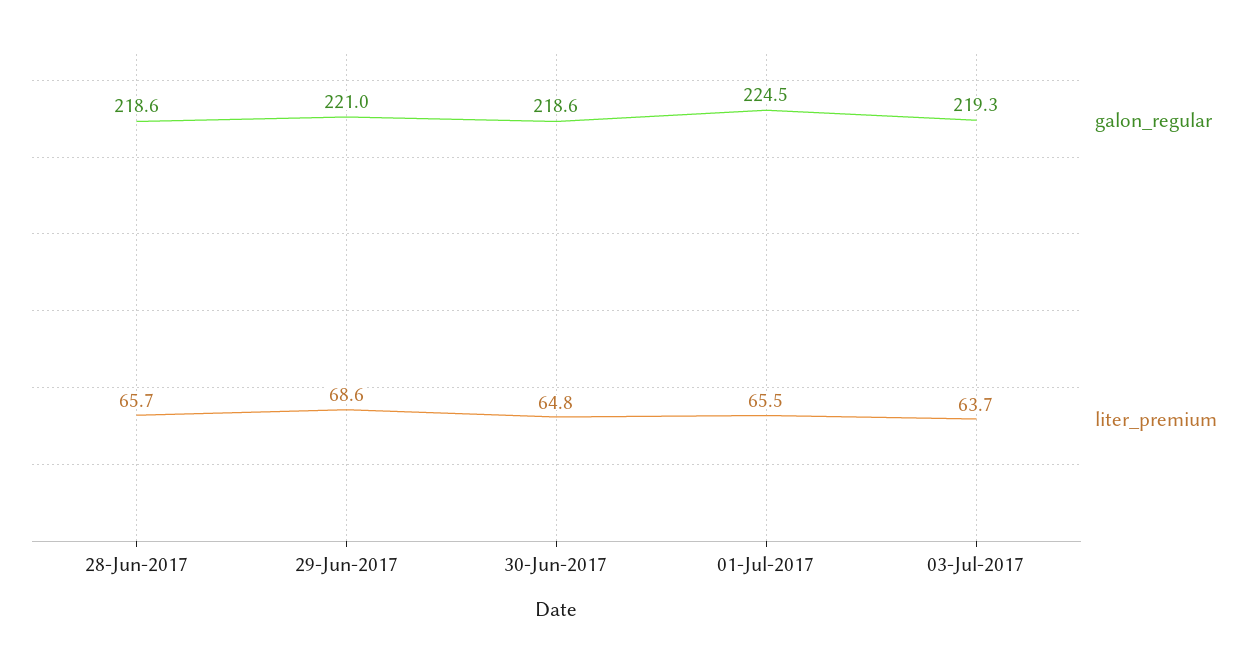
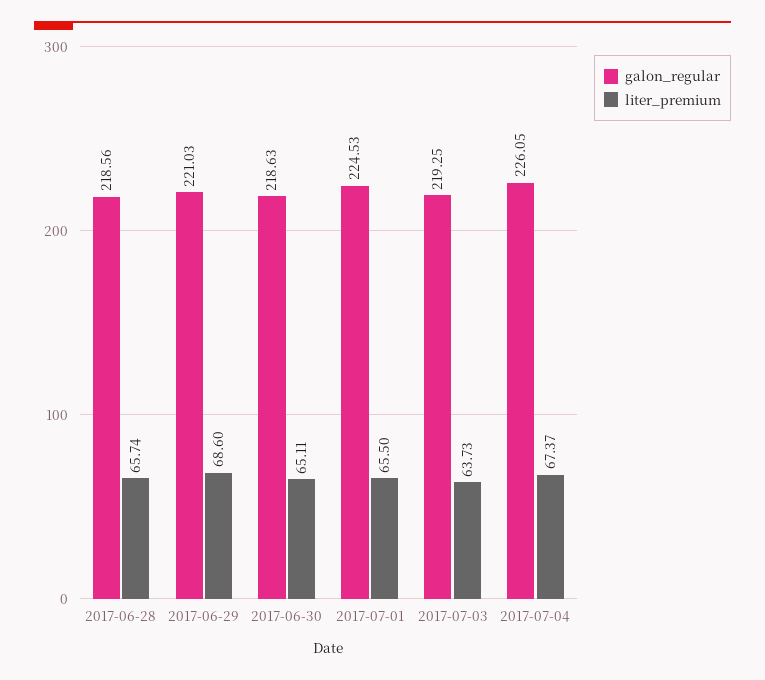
liter_premium, 30-Jun-2017: 64.8 -> 65.11
galon_regular, 2017-07-04: none -> 226.05
liter_premium, 2017-07-04: none -> 67.37

